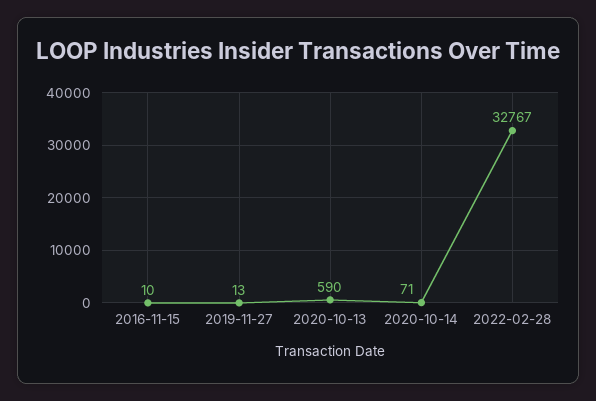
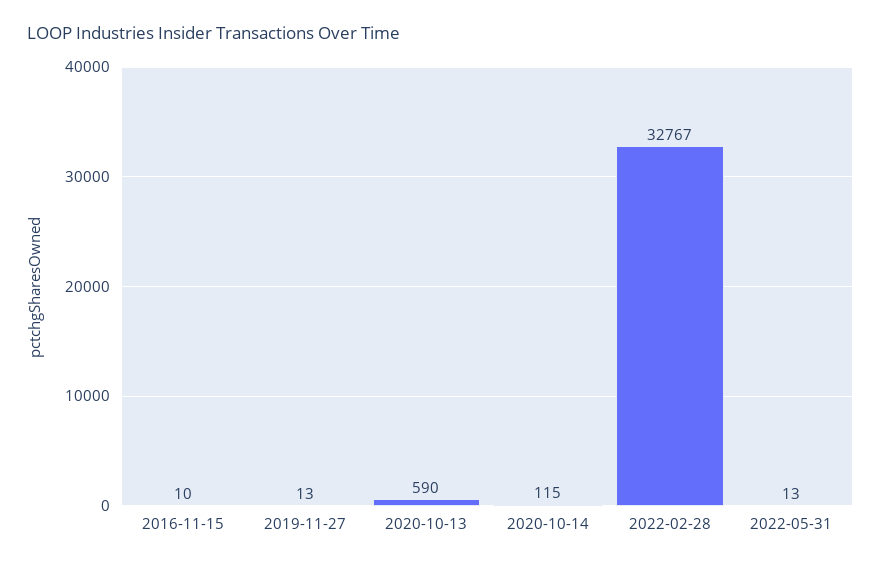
2020-10-14: 71 -> 115
2022-05-31: none -> 13

